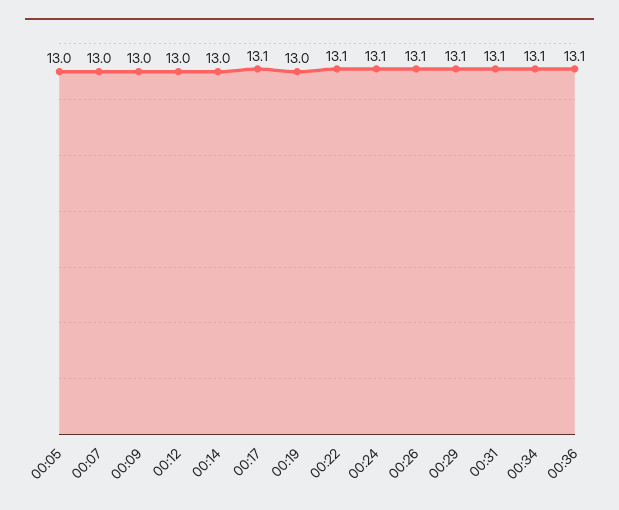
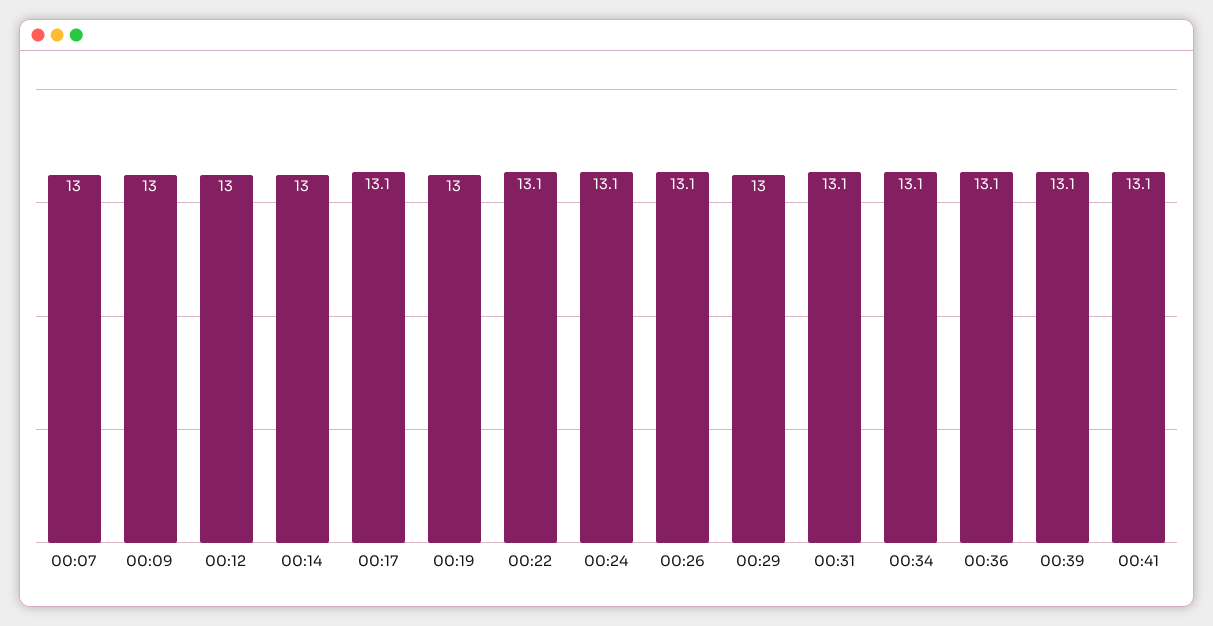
00:05: 13 -> none
00:29: 13.1 -> 13
00:39: none -> 13.1
00:41: none -> 13.1

